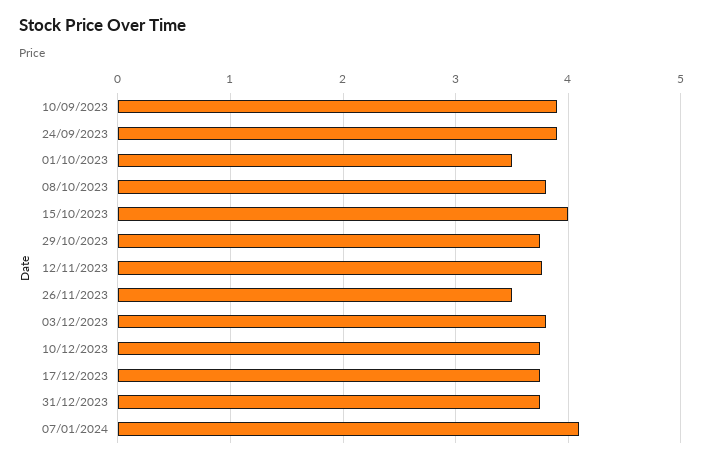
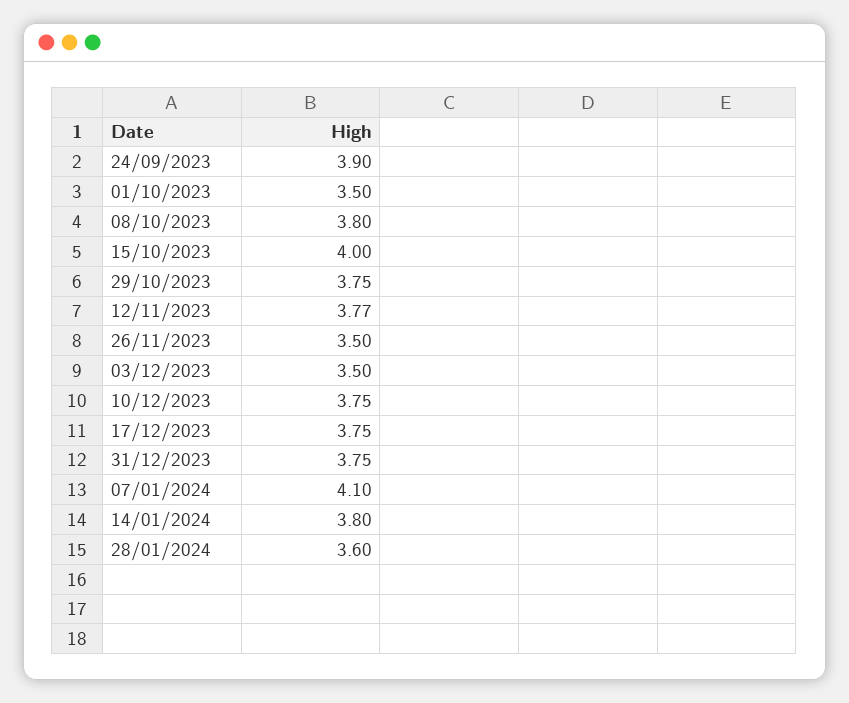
10/09/2023: 3.9 -> none
03/12/2023: 3.8 -> 3.5
14/01/2024: none -> 3.8
28/01/2024: none -> 3.6

